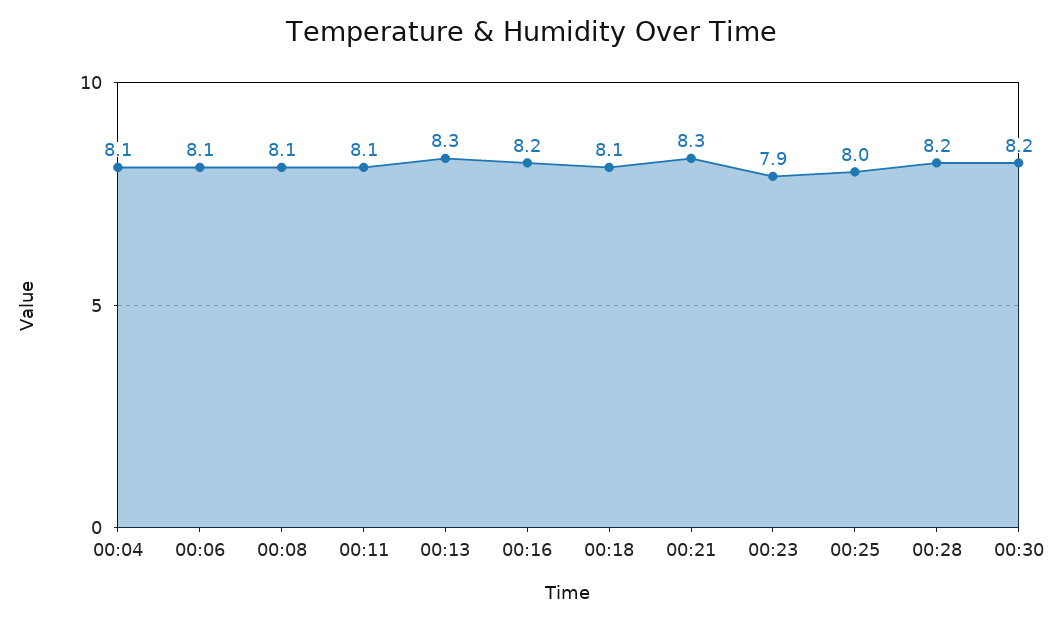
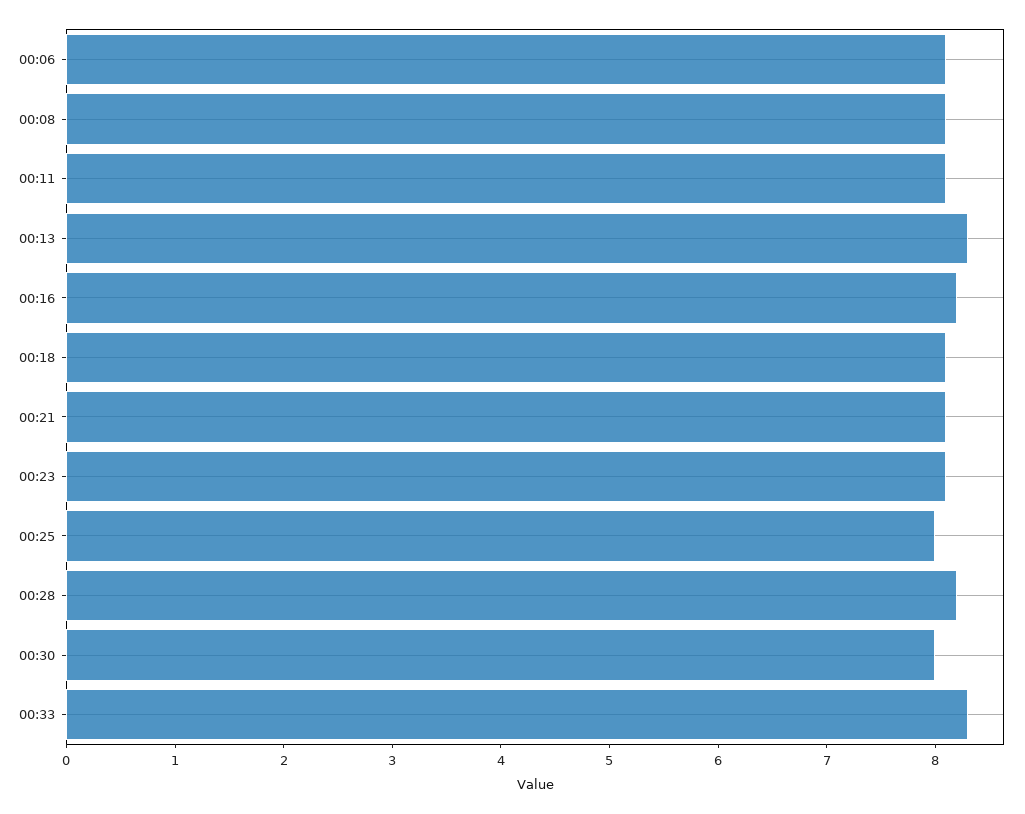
00:04: 8.1 -> none
00:21: 8.3 -> 8.1
00:23: 7.9 -> 8.1
00:30: 8.2 -> 8
00:33: none -> 8.3

